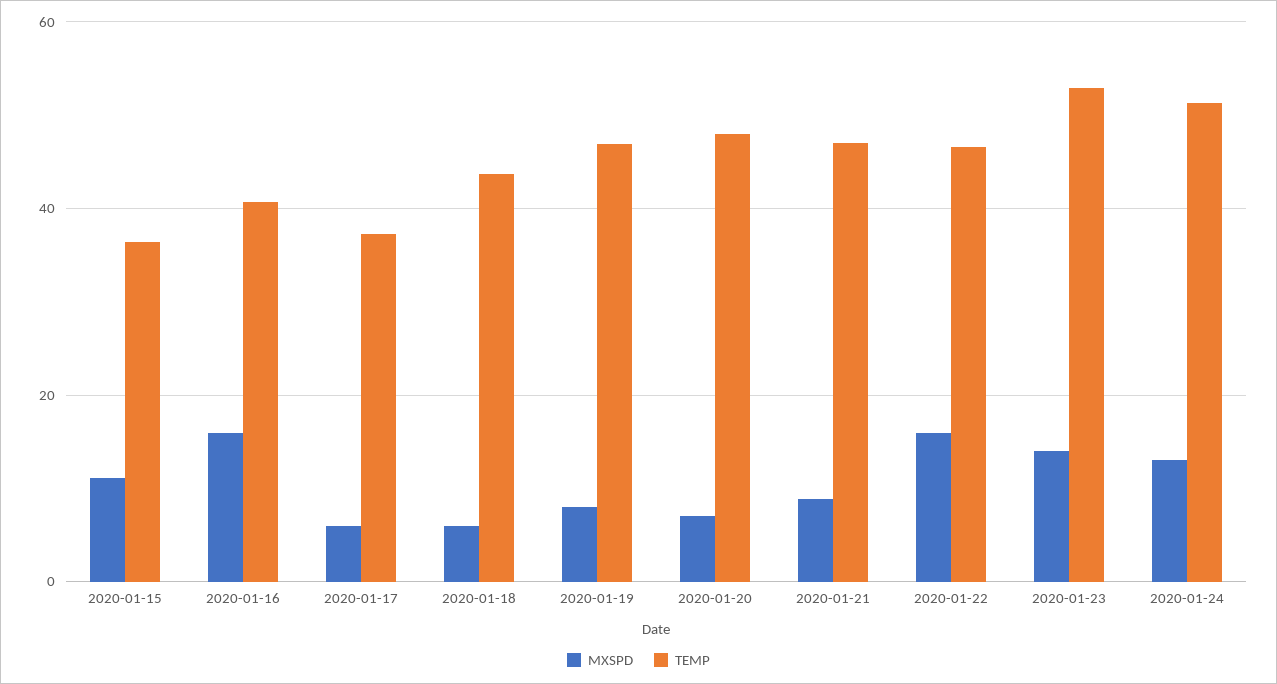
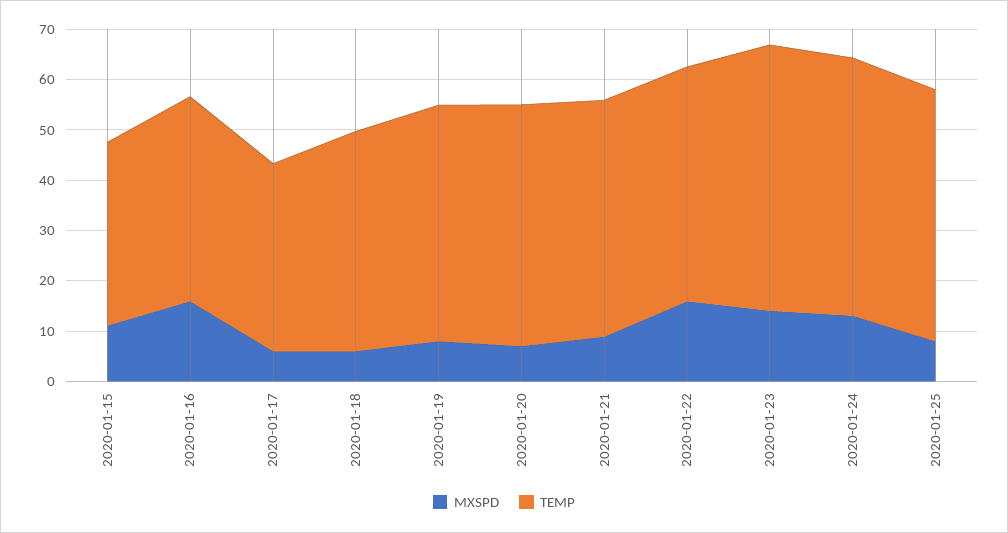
MXSPD, 2020-01-25: none -> 8
TEMP, 2020-01-25: none -> 50

